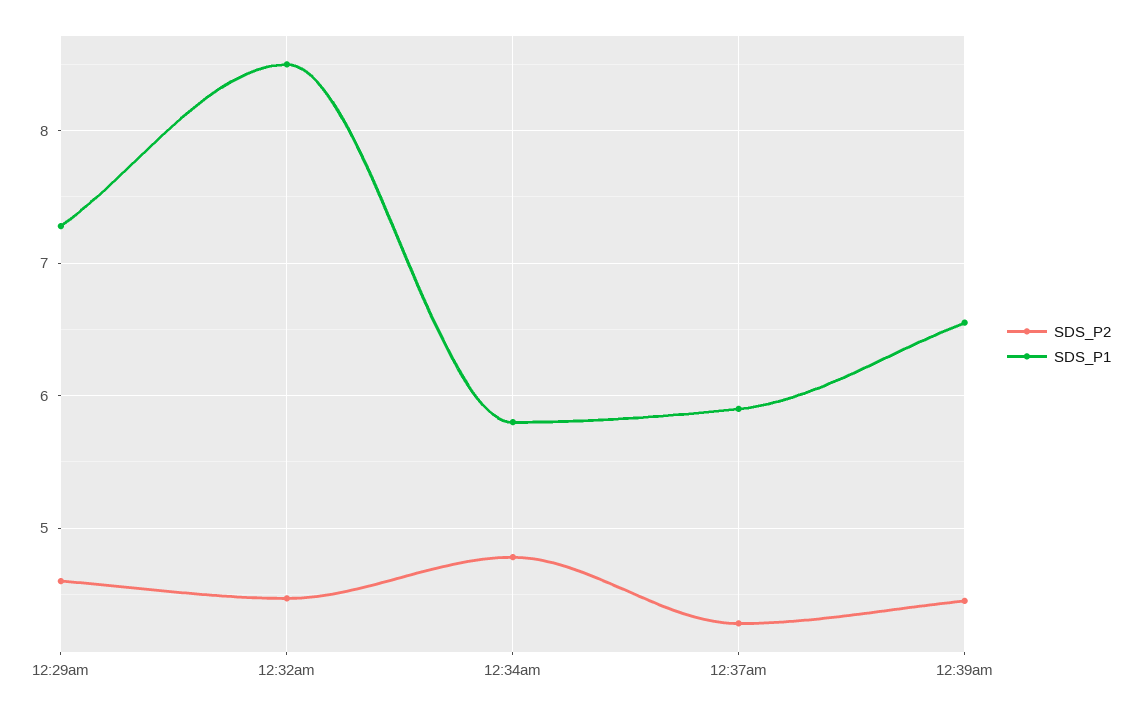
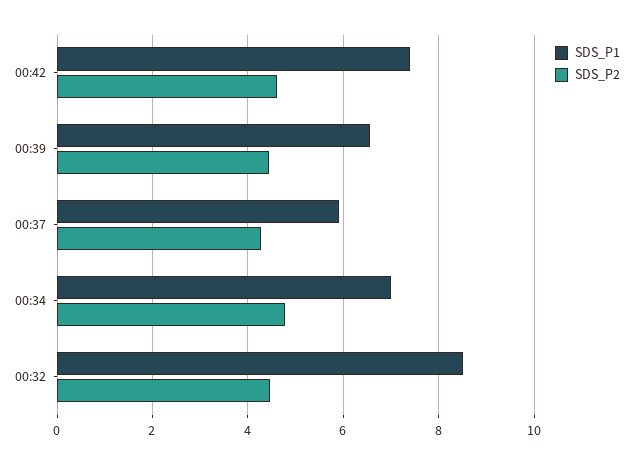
SDS_P2, 12:29am: 4.6 -> none
SDS_P1, 12:29am: 7.3 -> none
SDS_P1, 12:34am: 5.8 -> 7
SDS_P1, 00:42: none -> 7.4
SDS_P2, 00:42: none -> 4.6

